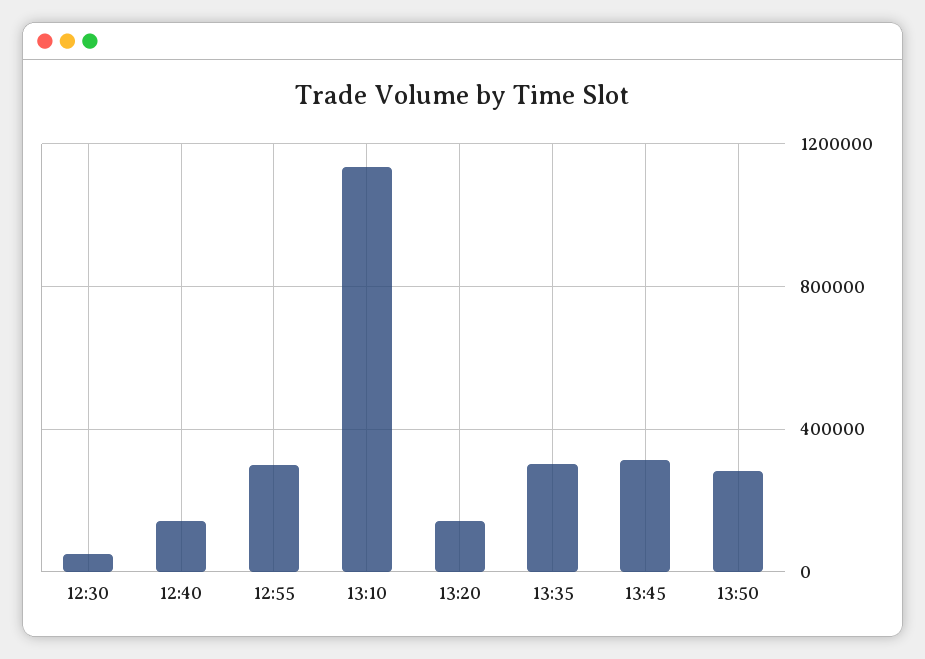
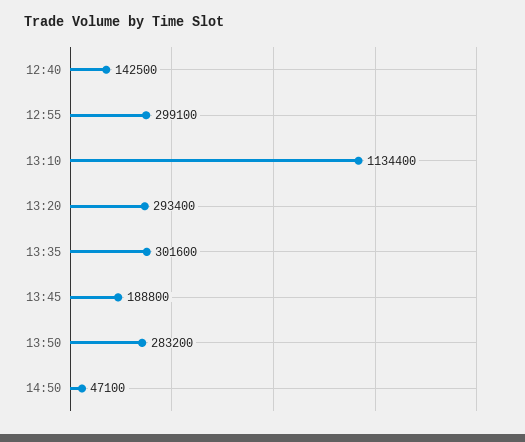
12:30: 50000 -> none
13:20: 150000 -> 293400
13:45: 300000 -> 188800
14:50: none -> 47100

